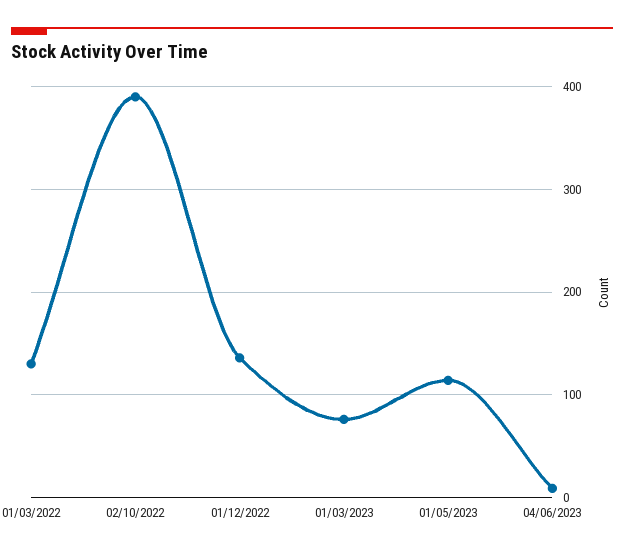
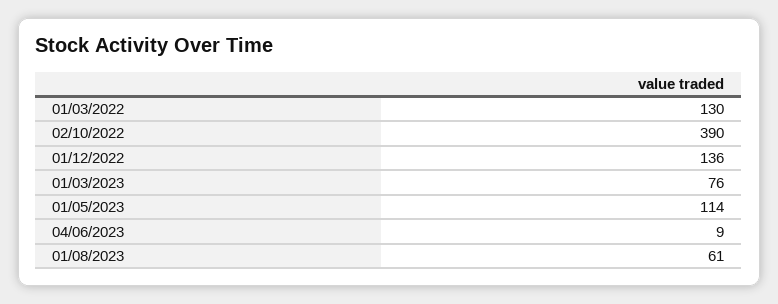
01/08/2023: none -> 61

